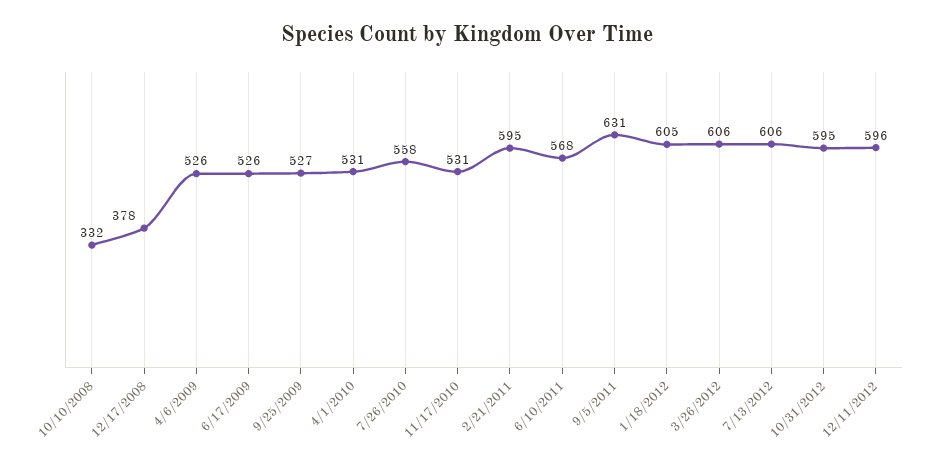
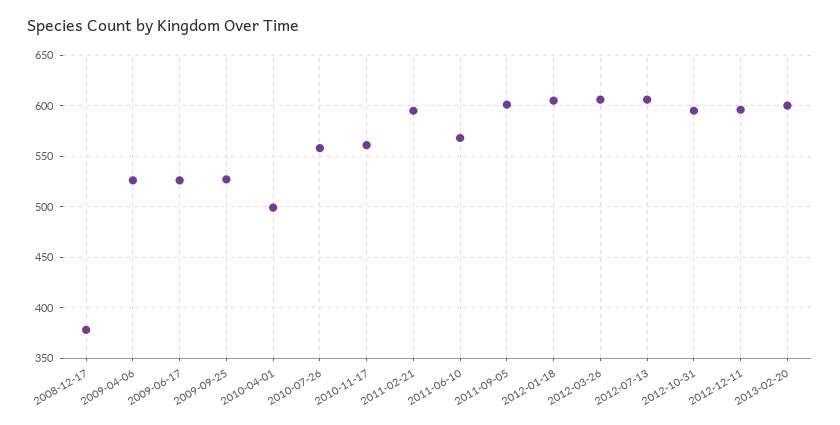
10/10/2008: 332 -> none
4/1/2010: 531 -> 500
11/17/2010: 531 -> 560
9/5/2011: 631 -> 600
2013-02-20: none -> 600

